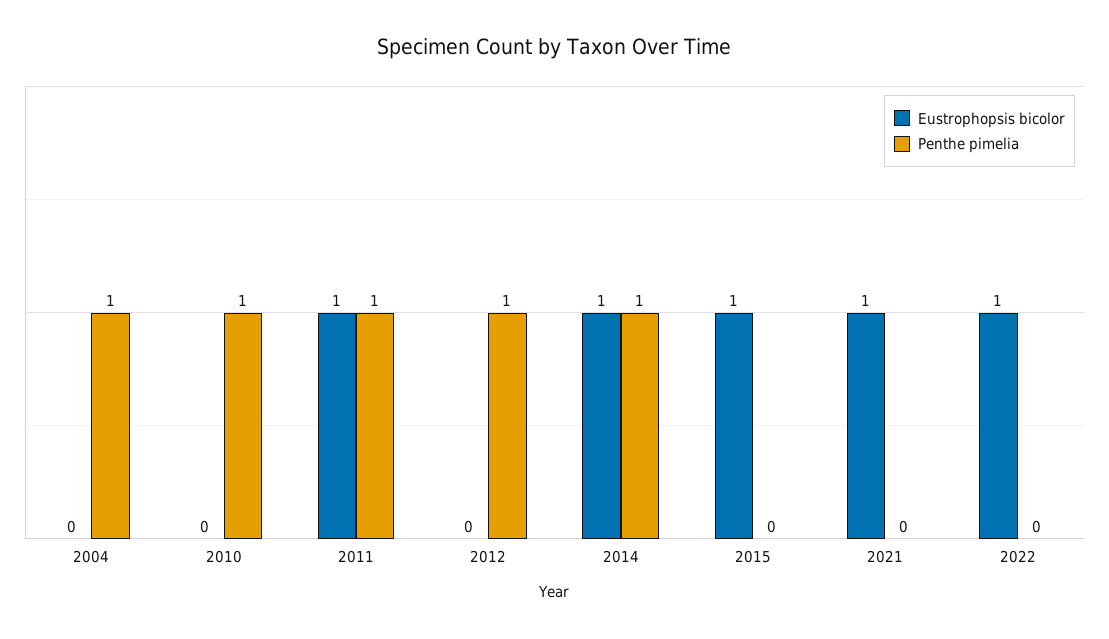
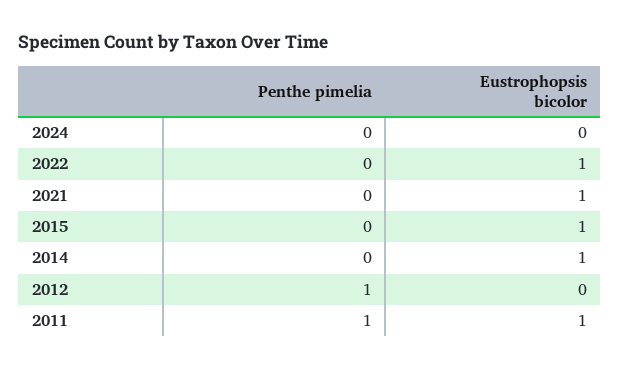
Eustrophopsis bicolor, 2004: 0 -> none
Penthe pimelia, 2004: 1 -> none
Eustrophopsis bicolor, 2010: 0 -> none
Penthe pimelia, 2010: 1 -> none
Penthe pimelia, 2014: 1 -> 0
Penthe pimelia, 2024: none -> 0
Eustrophopsis bicolor, 2024: none -> 0

